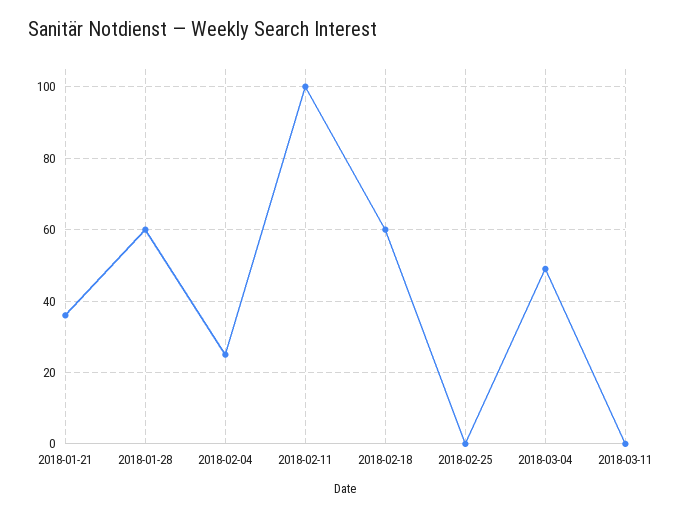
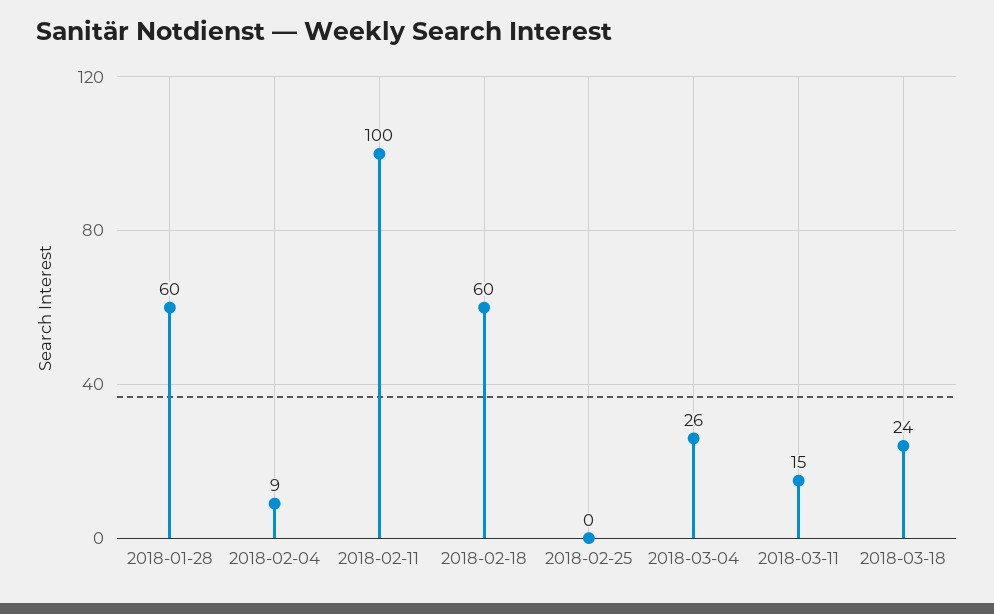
2018-01-21: 35 -> none
2018-02-04: 25 -> 9
2018-03-04: 50 -> 26
2018-03-11: 0 -> 15
2018-03-18: none -> 24

